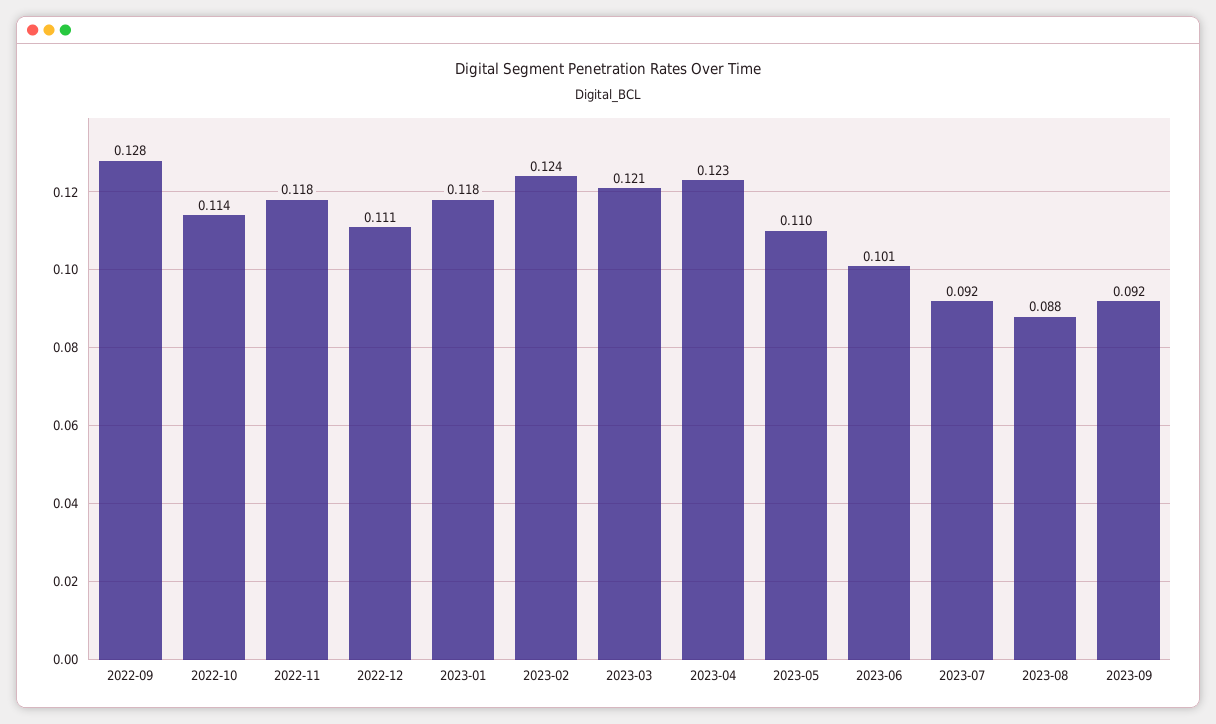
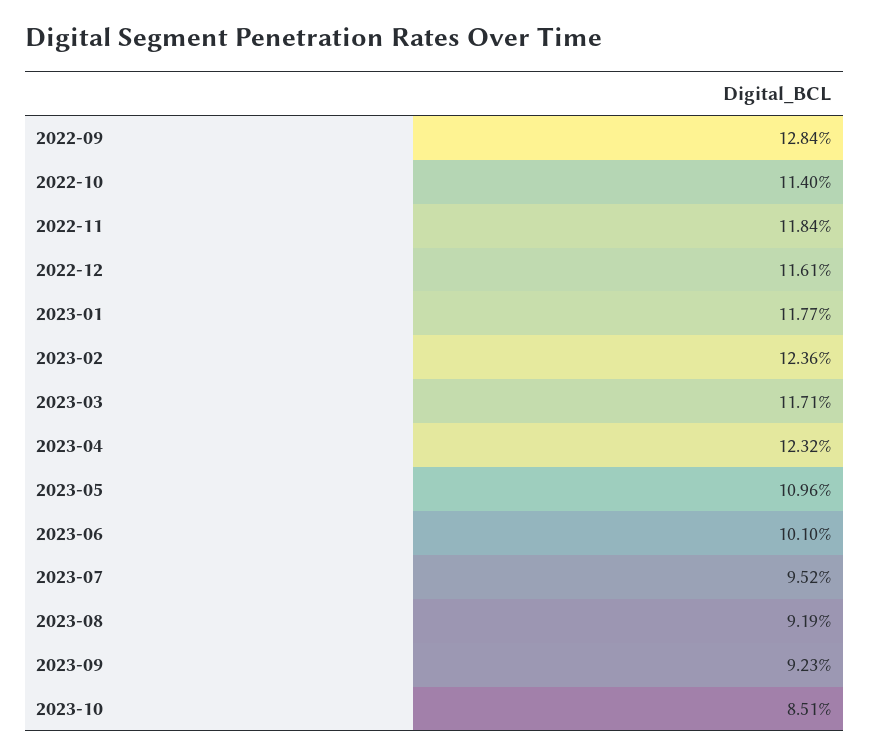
2022-12: 0.111 -> 0.1161
2023-03: 0.121 -> 0.1171
2023-07: 0.092 -> 0.0952
2023-08: 0.088 -> 0.0919
2023-10: none -> 0.0851

